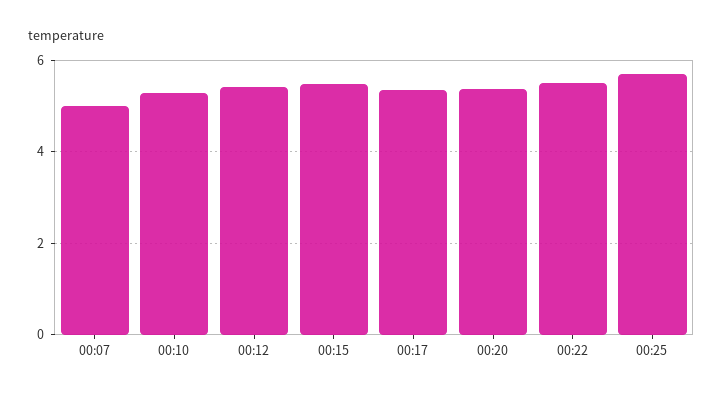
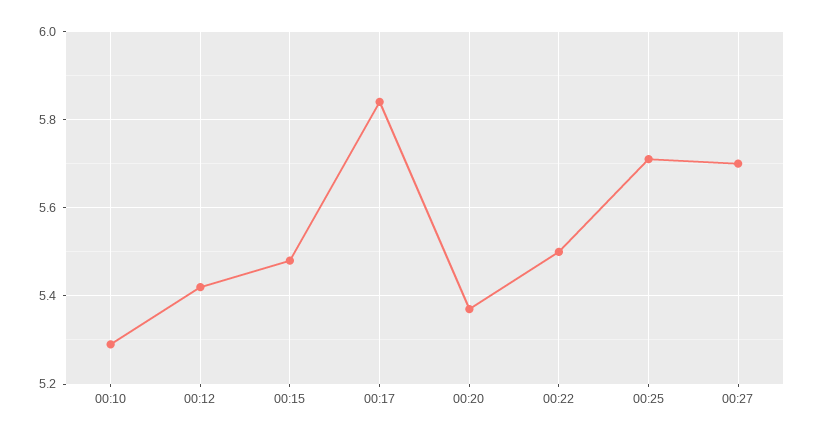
00:07: 5 -> none
00:17: 5.4 -> 5.85
00:27: none -> 5.7

